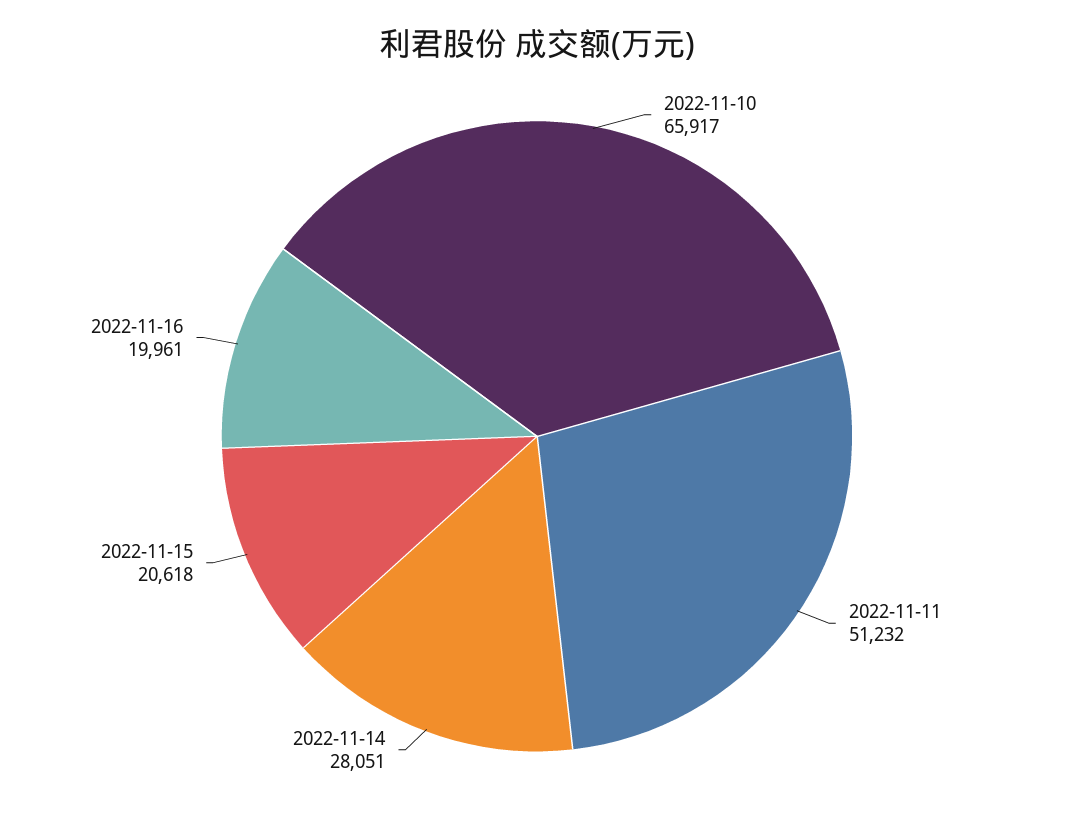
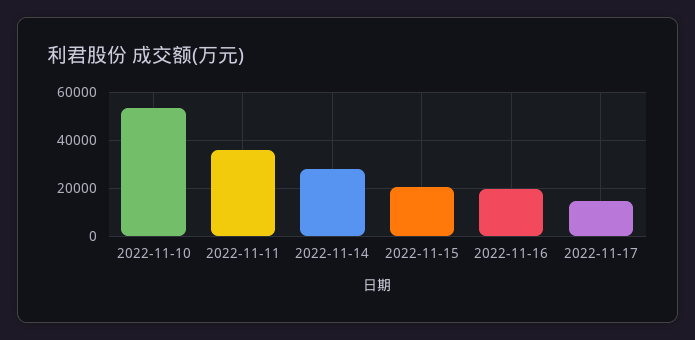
2022-11-10: 65917 -> 55000
2022-11-11: 51232 -> 35000
2022-11-17: none -> 15000

